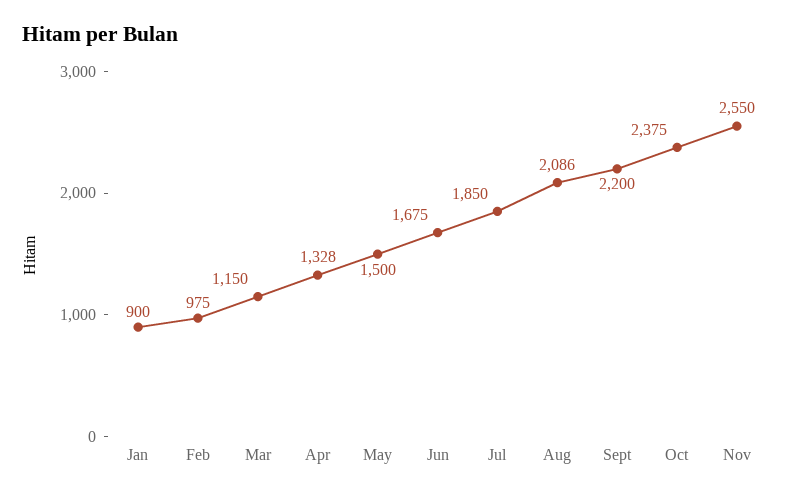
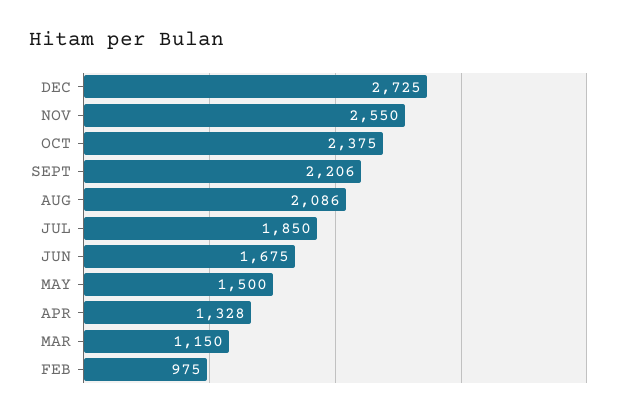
Jan: 900 -> none
Sept: 2200 -> 2206
DEC: none -> 2725

